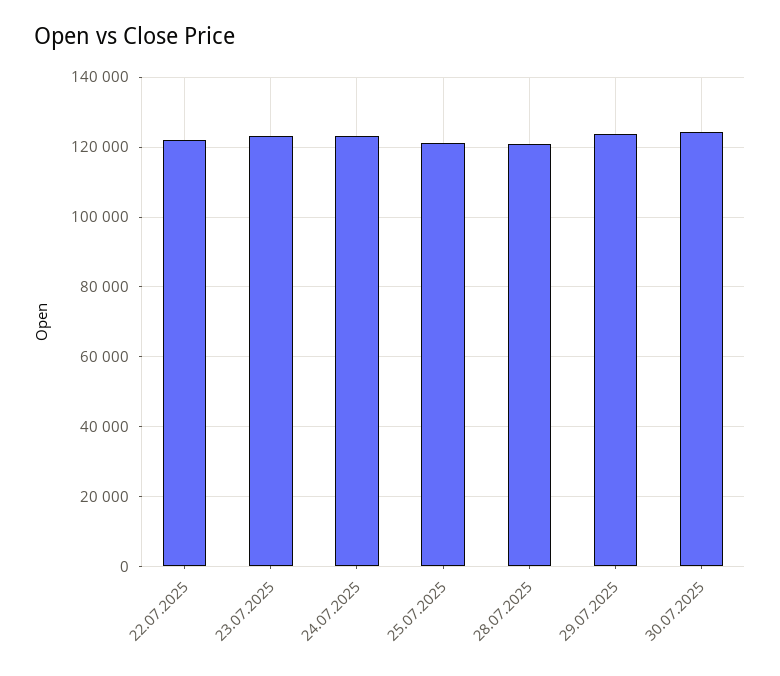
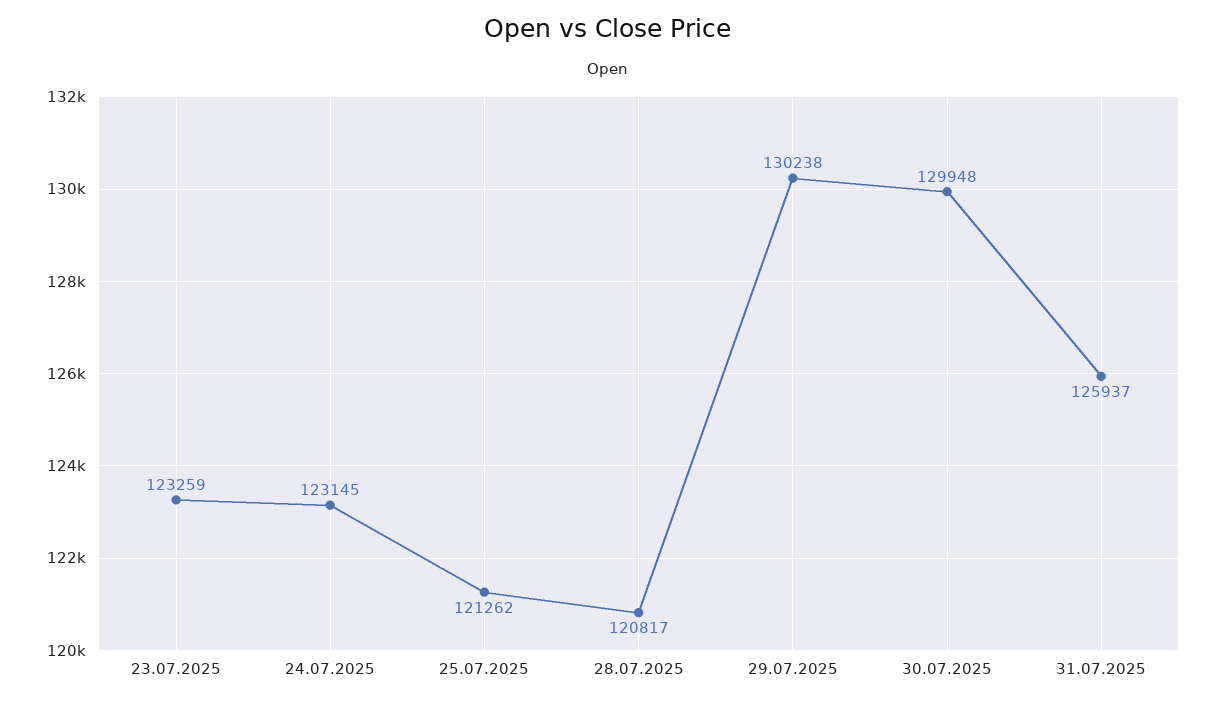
22.07.2025: 122000 -> none
29.07.2025: 124000 -> 130238
30.07.2025: 124000 -> 129948
31.07.2025: none -> 125937

